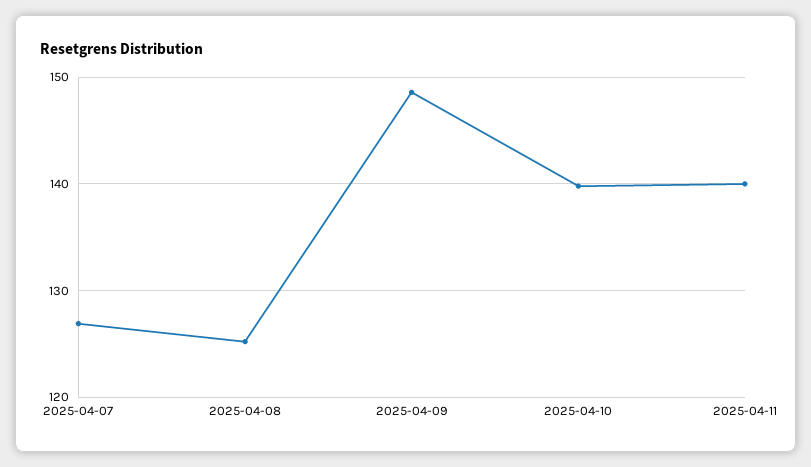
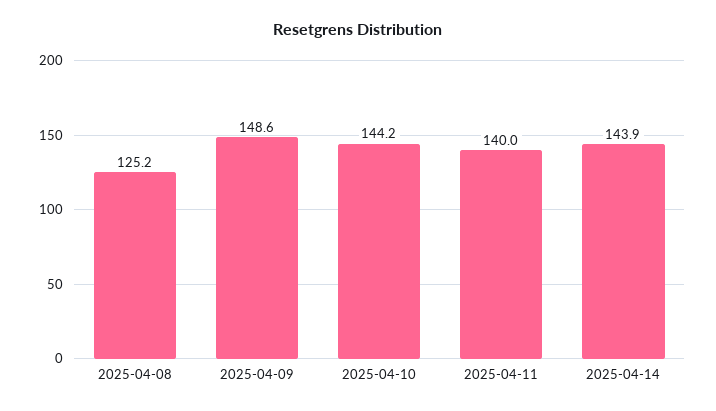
2025-04-07: 127 -> none
2025-04-10: 140 -> 144.2
2025-04-14: none -> 143.9

